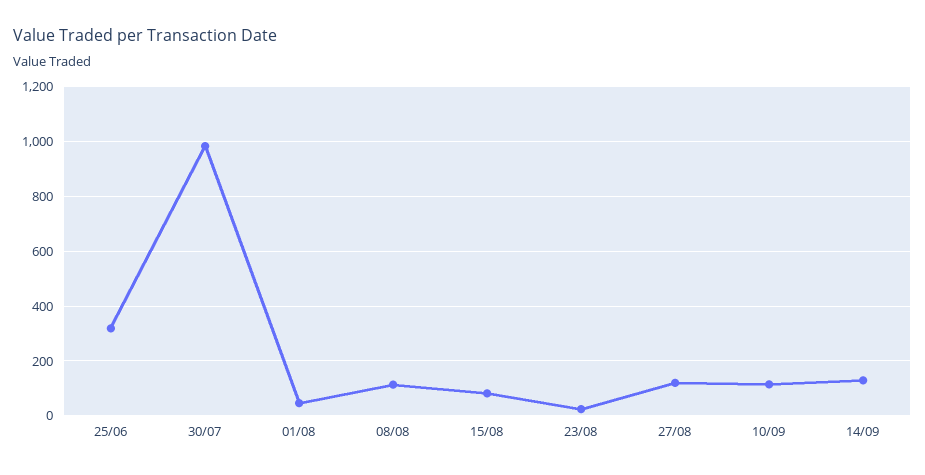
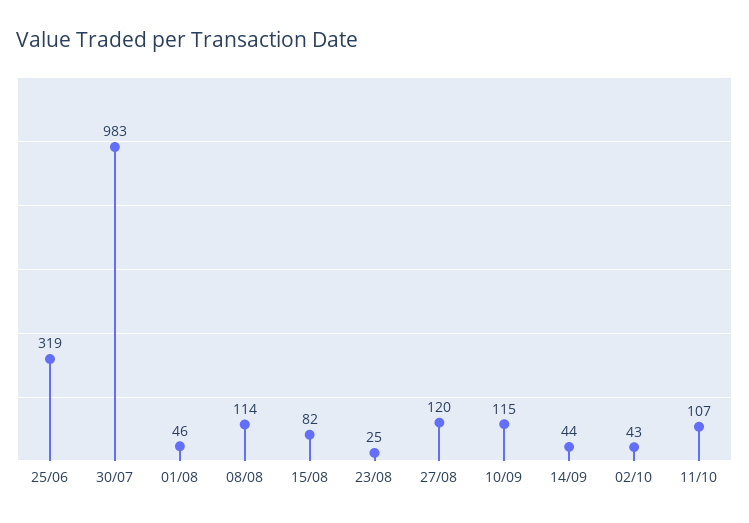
14/09: 125 -> 44
02/10: none -> 43
11/10: none -> 107

